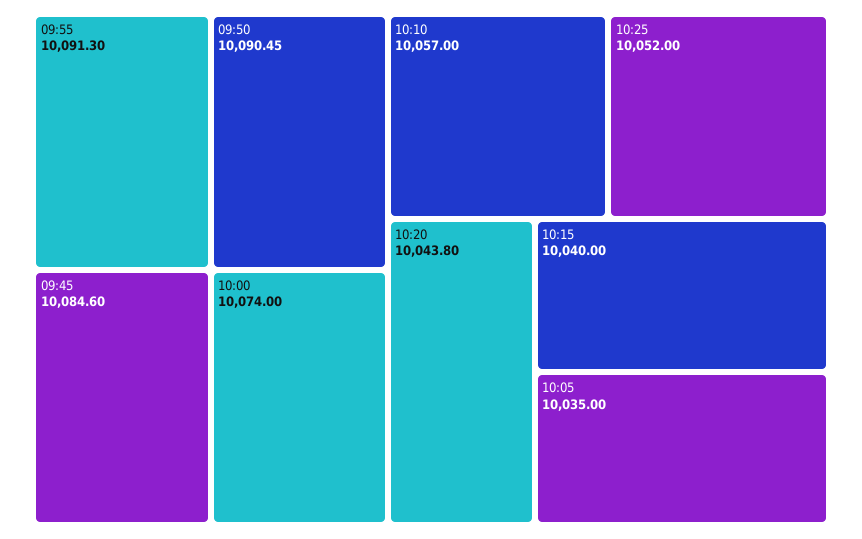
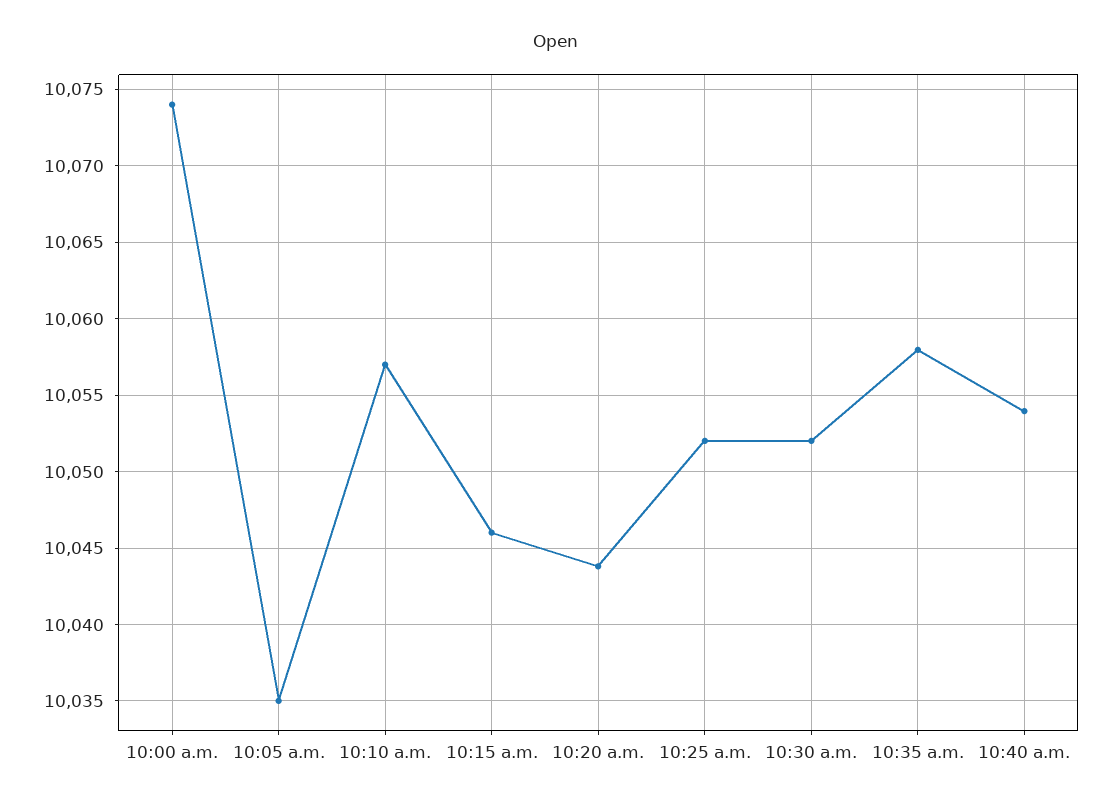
09:55: 10091.3 -> none
09:50: 10090.45 -> none
09:45: 10084.6 -> none
10:15: 10040 -> 10046
10:30 a.m.: none -> 10052
10:35 a.m.: none -> 10058
10:40 a.m.: none -> 10054

